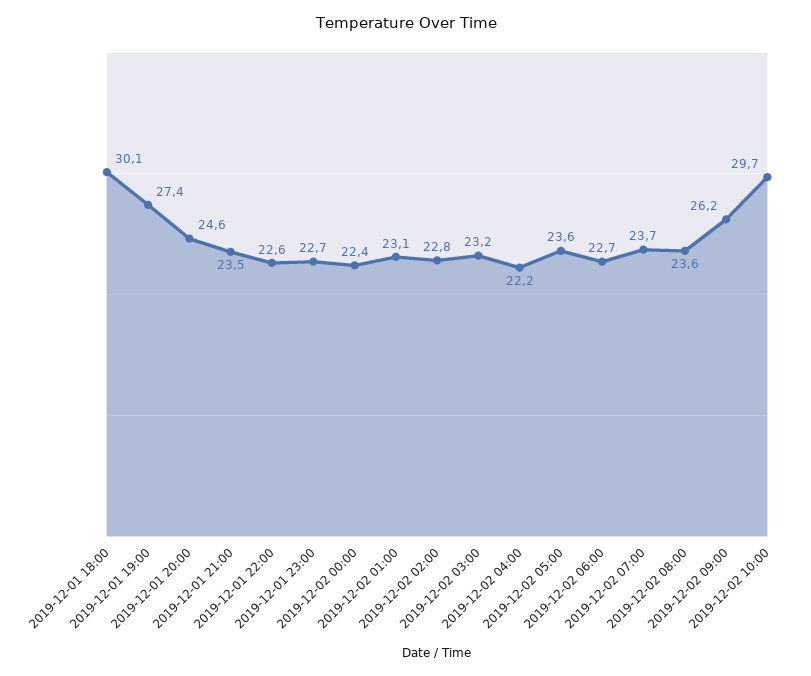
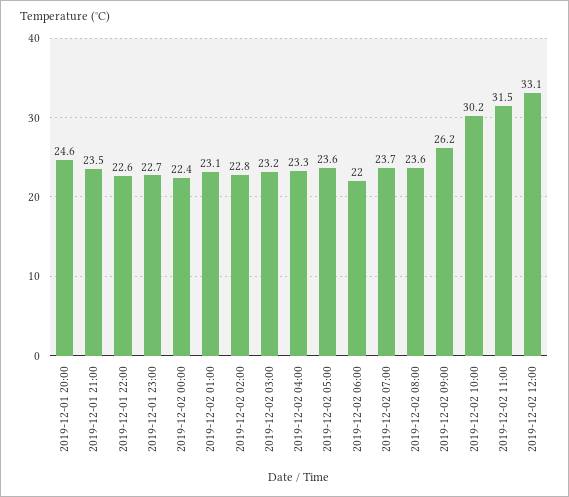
2019-12-01 18:00: 30.1 -> none
2019-12-01 19:00: 27.4 -> none
2019-12-02 04:00: 22.2 -> 23.3
2019-12-02 06:00: 22.7 -> 22
2019-12-02 10:00: 29.7 -> 30.2
2019-12-02 11:00: none -> 31.5
2019-12-02 12:00: none -> 33.1

